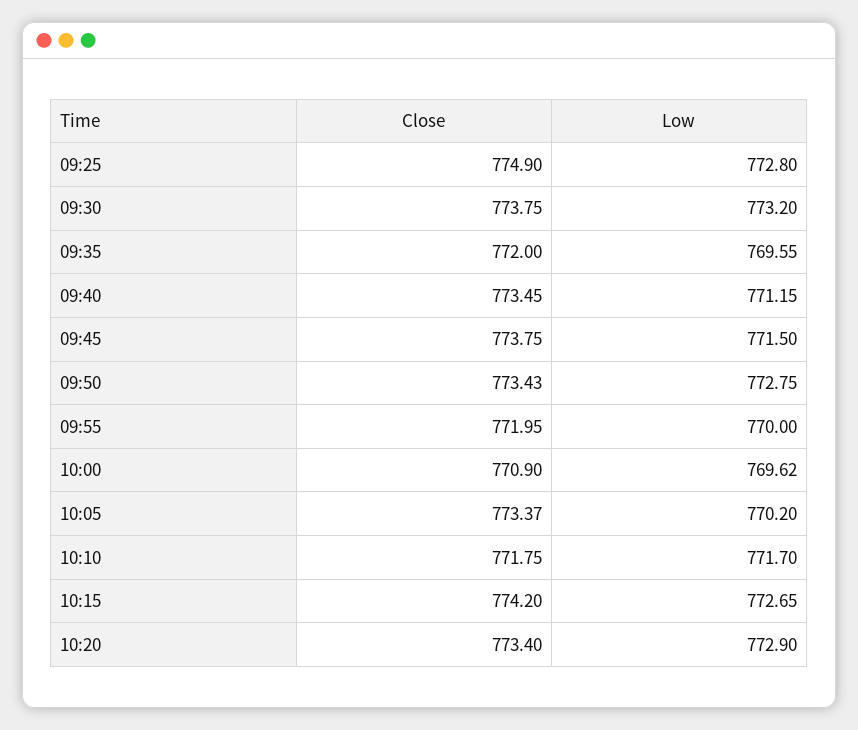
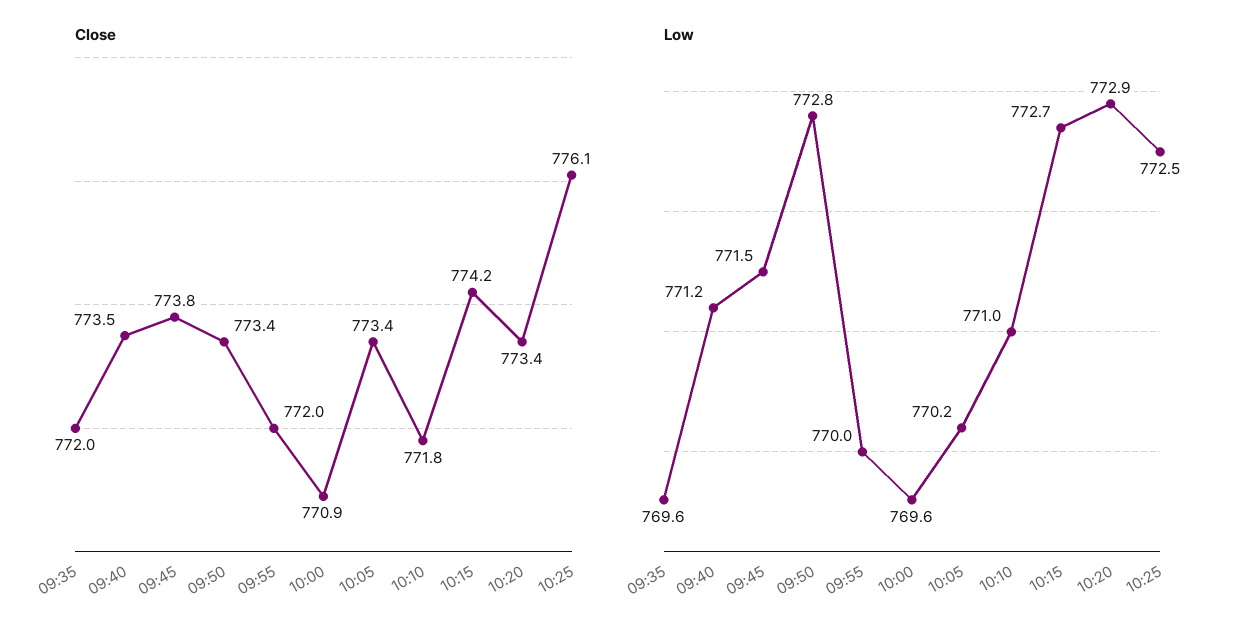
Close, 09:25: 774.9 -> none
Low, 09:25: 772.8 -> none
Close, 09:30: 773.75 -> none
Low, 09:30: 773.2 -> none
Low, 10:10: 771.7 -> 771
Close, 10:25: none -> 776.1
Low, 10:25: none -> 772.5

